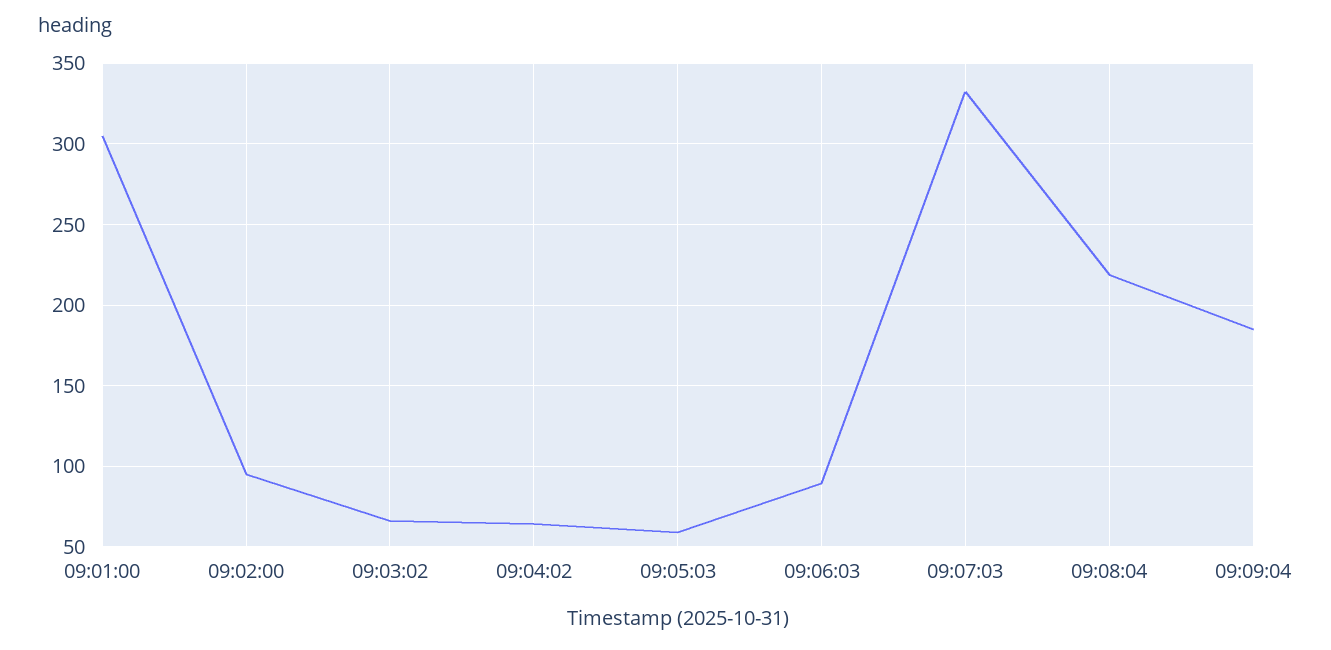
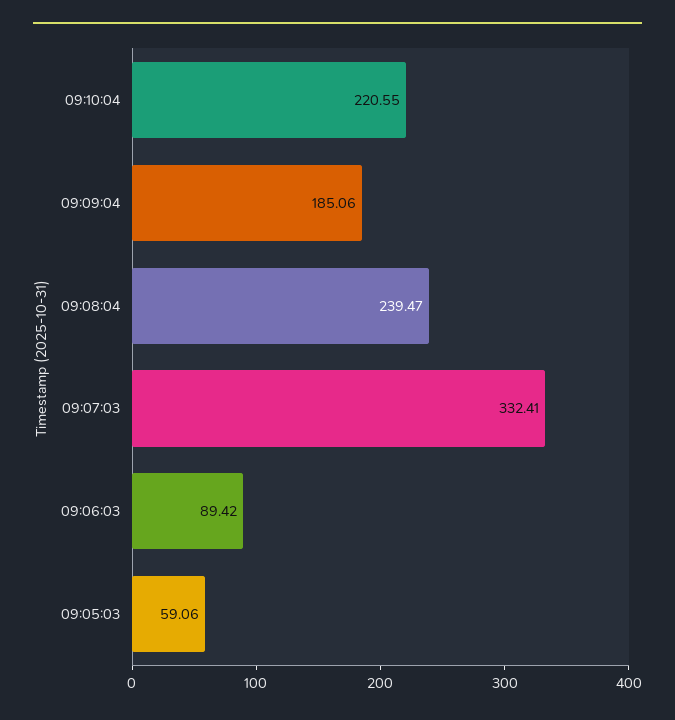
09:01:00: 305 -> none
09:02:00: 95 -> none
09:03:02: 65 -> none
09:04:02: 65 -> none
09:08:04: 220 -> 239.47
09:10:04: none -> 220.55

